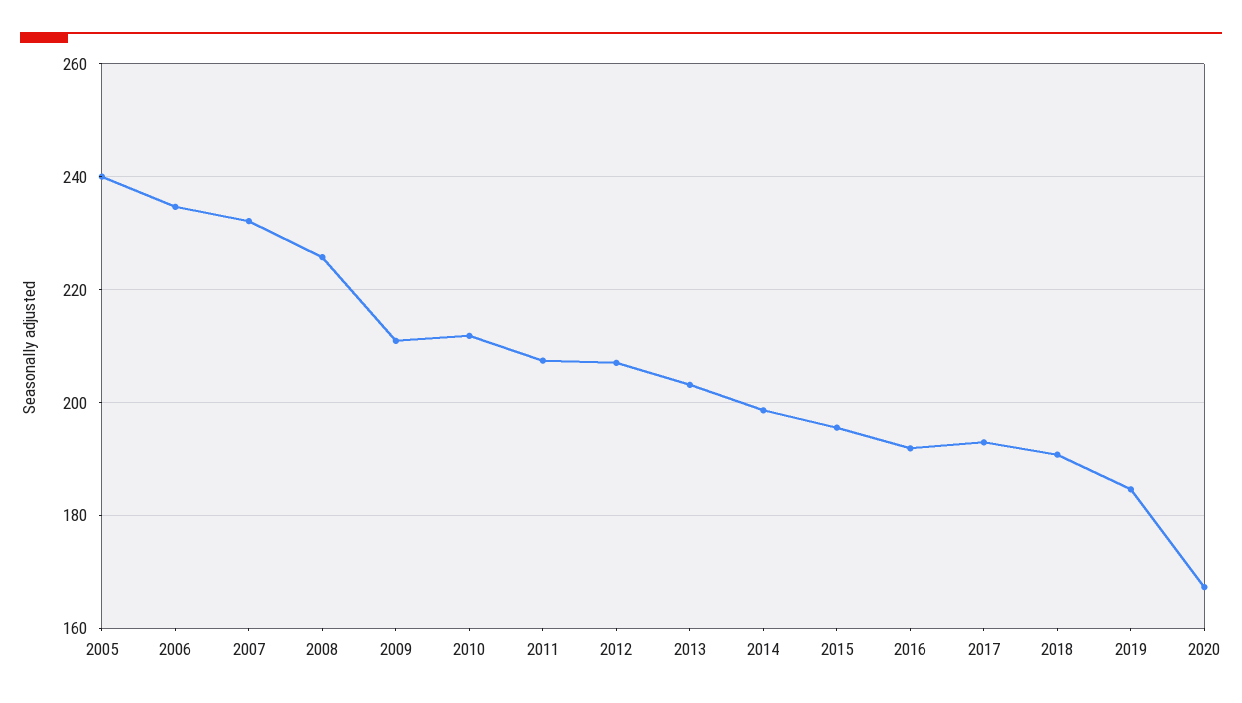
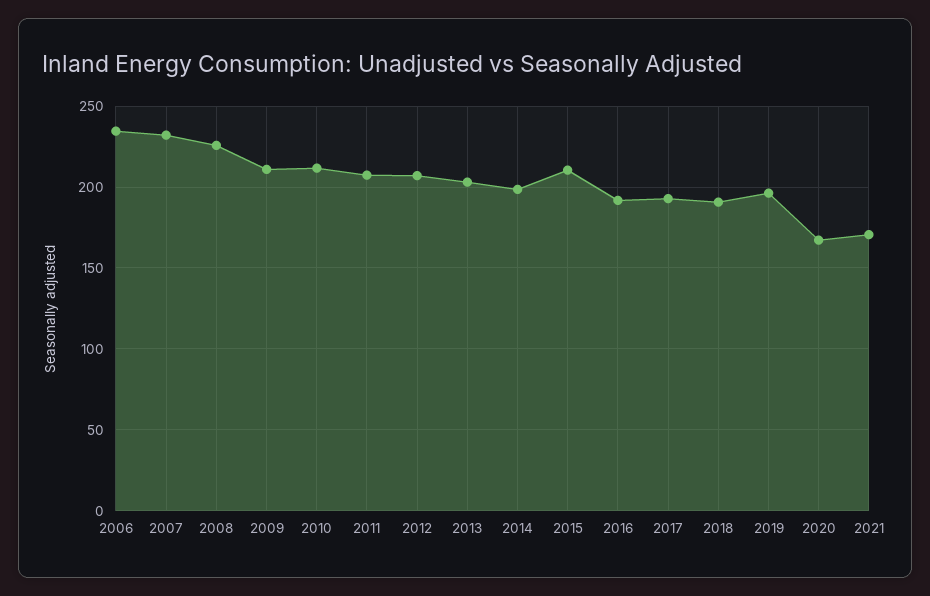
2005: 240 -> none
2015: 196 -> 210
2019: 184 -> 195
2021: none -> 170

